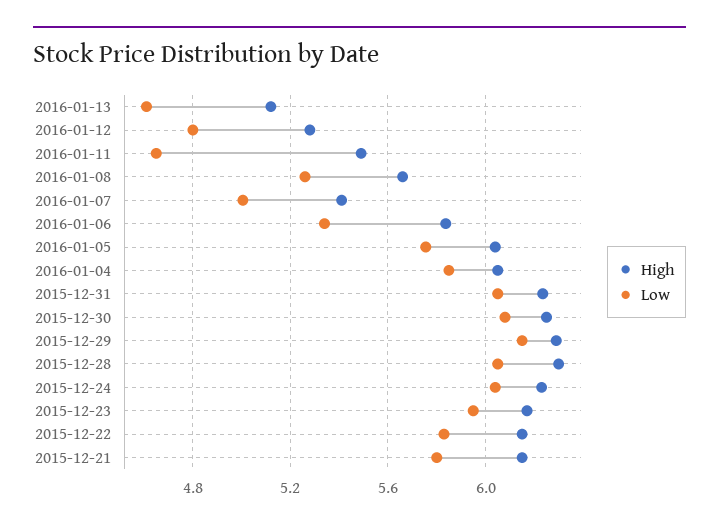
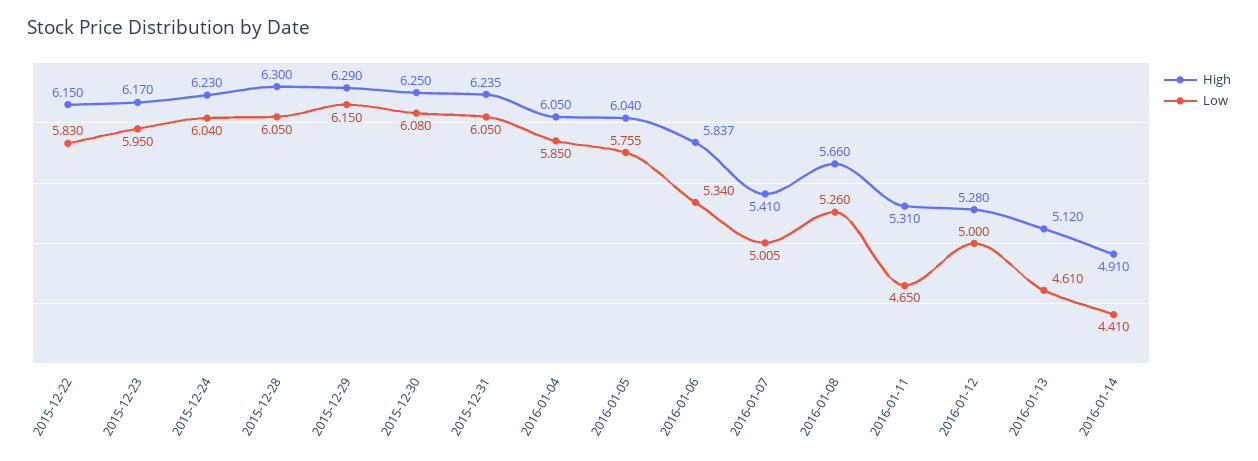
Low, 2016-01-12: 4.8 -> 5
High, 2016-01-11: 5.5 -> 5.31
High, 2015-12-21: 6.15 -> none
Low, 2015-12-21: 5.8 -> none
High, 2016-01-14: none -> 4.91
Low, 2016-01-14: none -> 4.41

